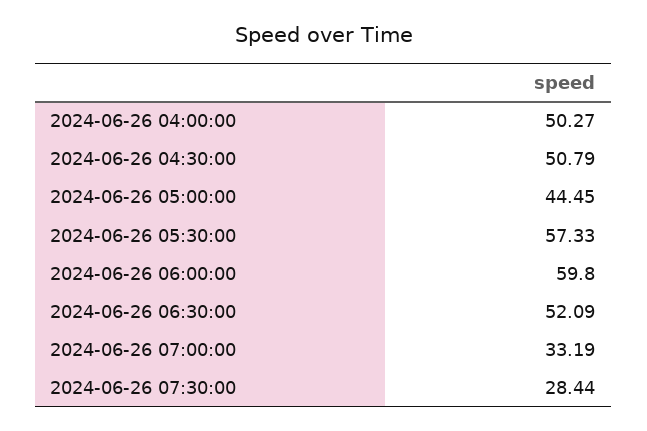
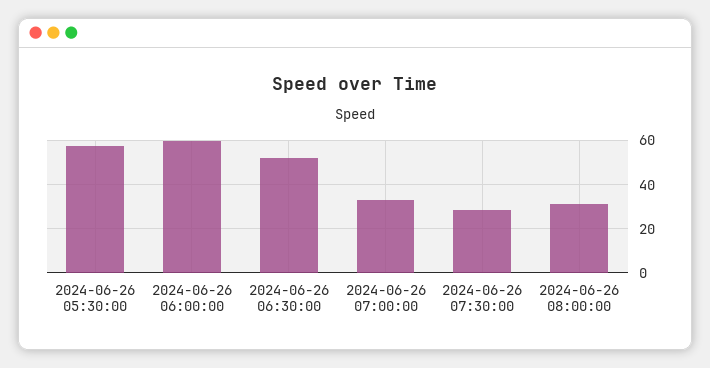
2024-06-26 04:00:00: 50.27 -> none
2024-06-26 04:30:00: 50.79 -> none
2024-06-26 05:00:00: 44.45 -> none
2024-06-26 08:00:00: none -> 30

